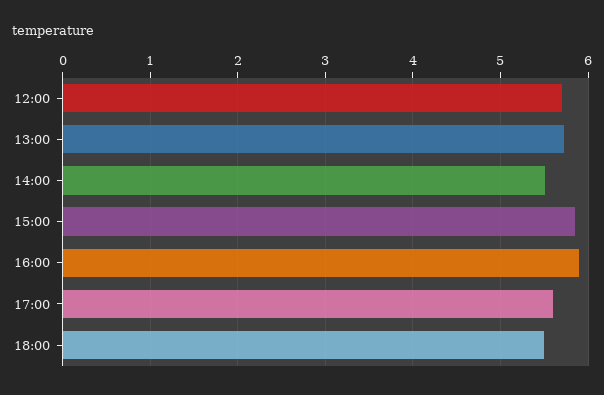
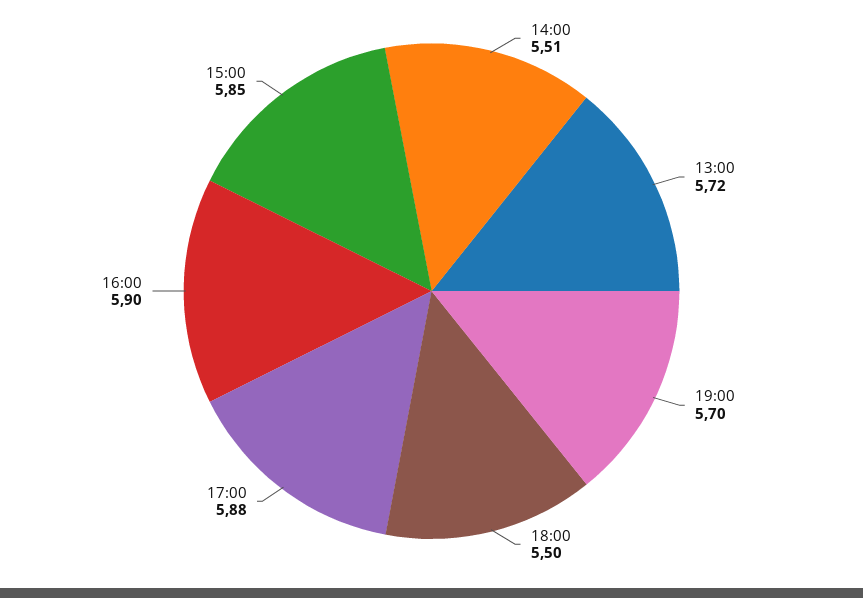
12:00: 5.7 -> none
17:00: 5.6 -> 5.88
19:00: none -> 5.7

